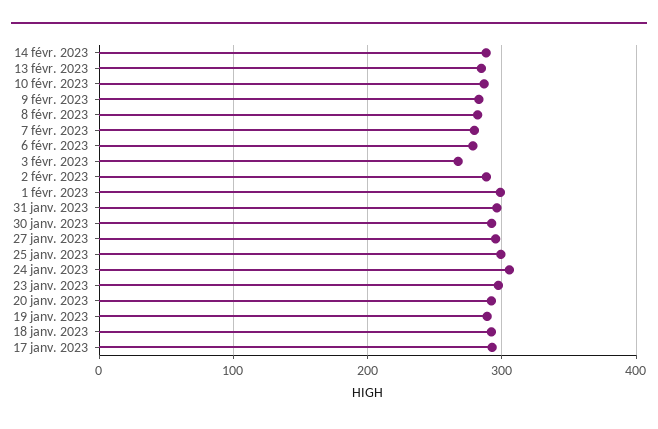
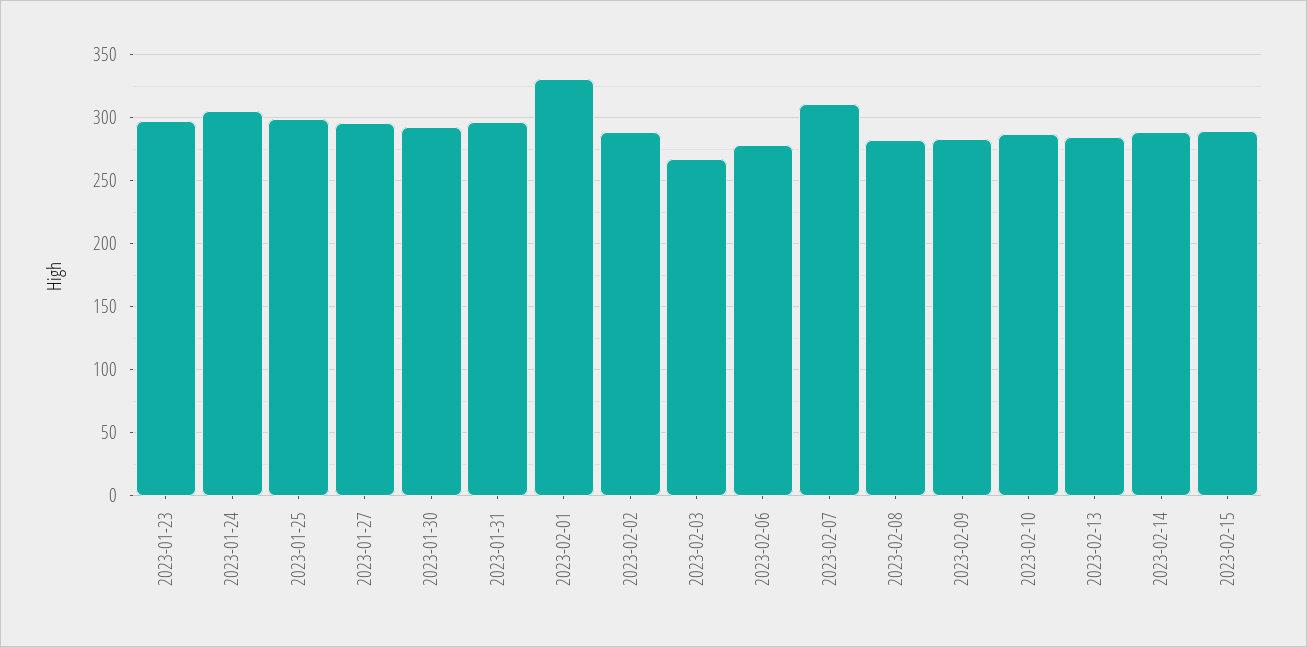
7 févr. 2023: 280 -> 310
1 févr. 2023: 300 -> 330
20 janv. 2023: 290 -> none
19 janv. 2023: 290 -> none
18 janv. 2023: 290 -> none
17 janv. 2023: 290 -> none
2023-02-15: none -> 290

